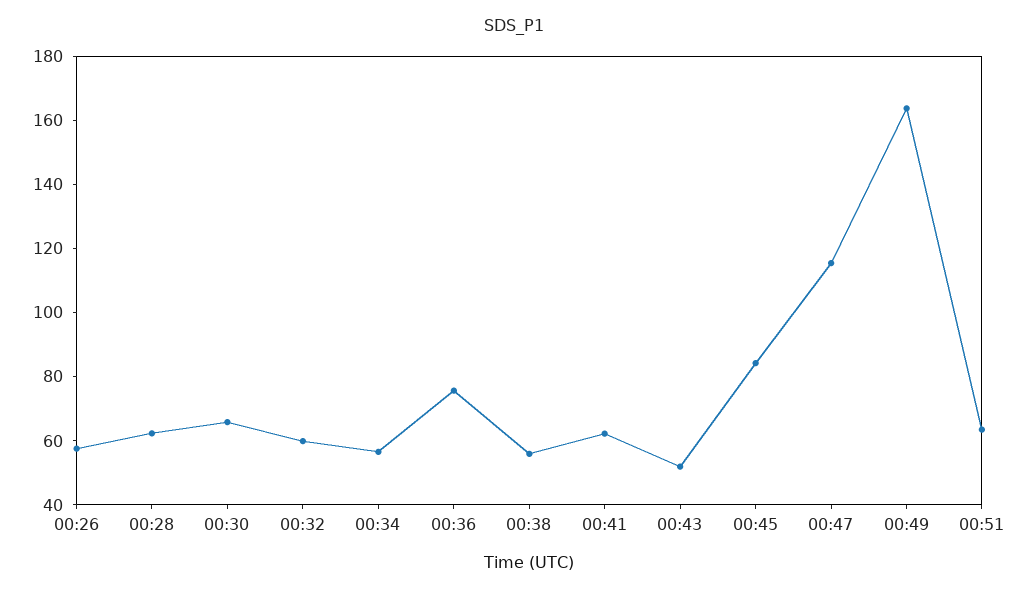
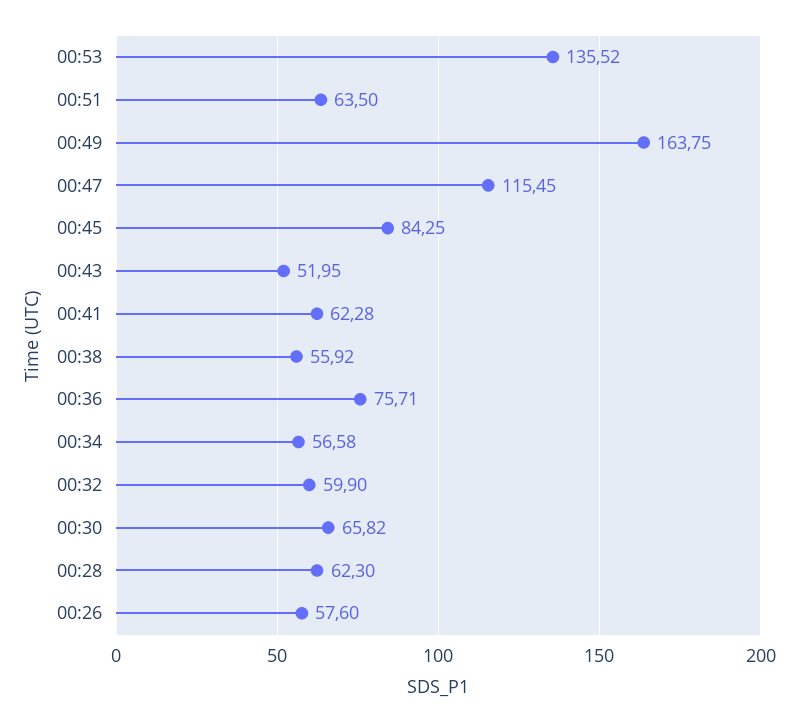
00:53: none -> 135.52

